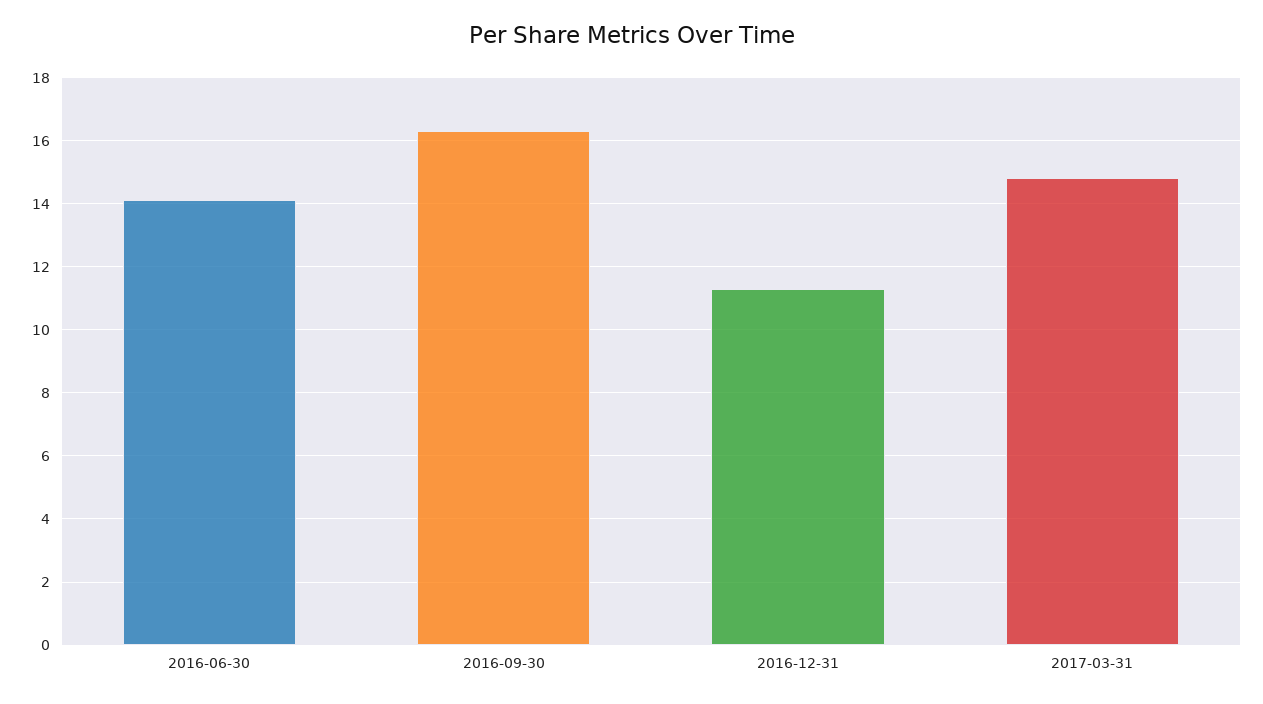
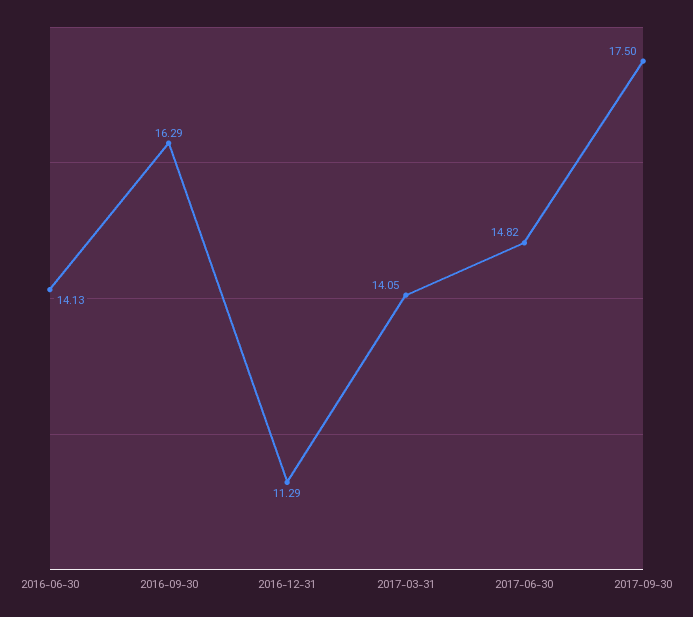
2017-03-31: 14.8 -> 14.05
2017-06-30: none -> 14.82
2017-09-30: none -> 17.5

